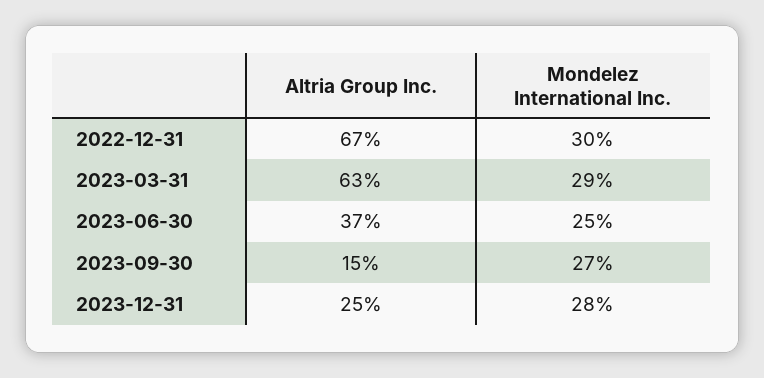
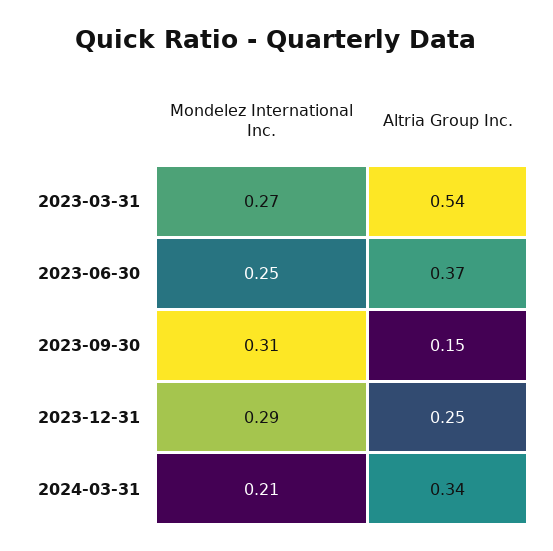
Altria Group Inc., 2022-12-31: 0.67 -> none
Mondelez International Inc., 2022-12-31: 0.3 -> none
Altria Group Inc., 2023-03-31: 0.63 -> 0.54
Mondelez International Inc., 2023-03-31: 0.29 -> 0.27
Mondelez International Inc., 2023-09-30: 0.27 -> 0.31
Mondelez International Inc., 2023-12-31: 0.28 -> 0.29
Mondelez International Inc., 2024-03-31: none -> 0.21
Altria Group Inc., 2024-03-31: none -> 0.34

